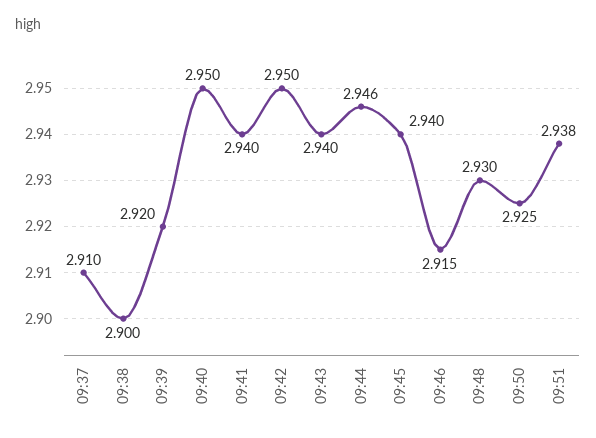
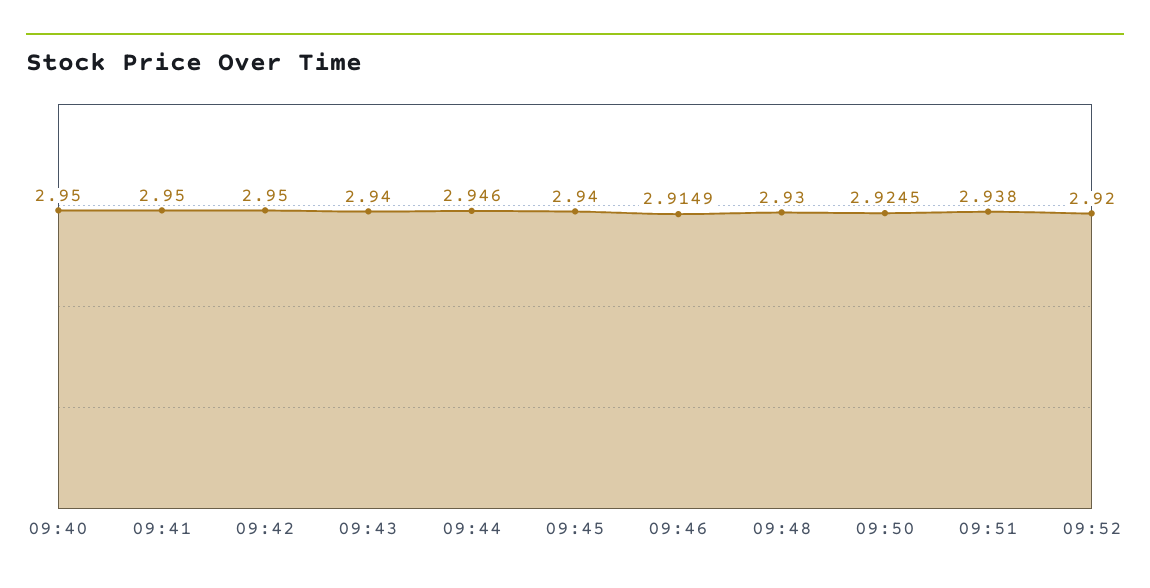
09:37: 2.91 -> none
09:38: 2.9 -> none
09:39: 2.92 -> none
09:41: 2.94 -> 2.95
09:52: none -> 2.92

